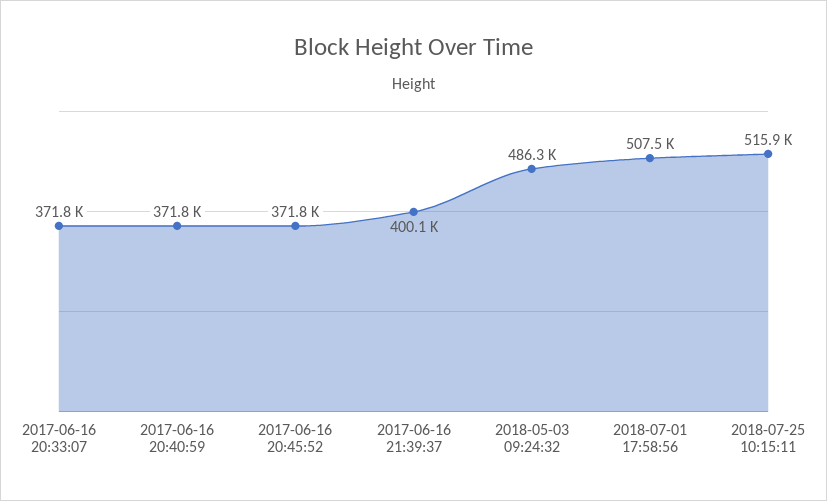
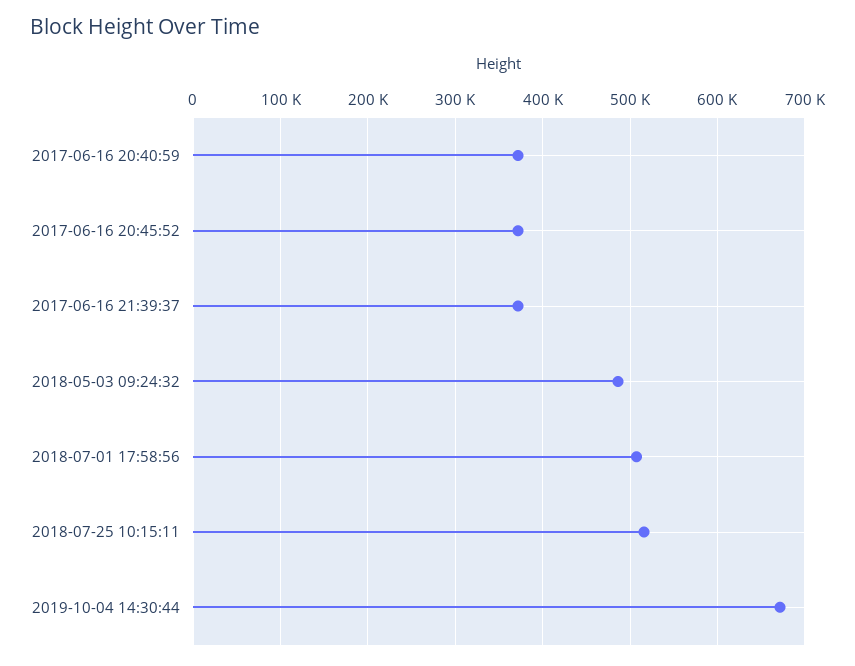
2017-06-16 20:33:07: 371800 -> none
2017-06-16 21:39:37: 400100 -> 370000
2019-10-04 14:30:44: none -> 670000

